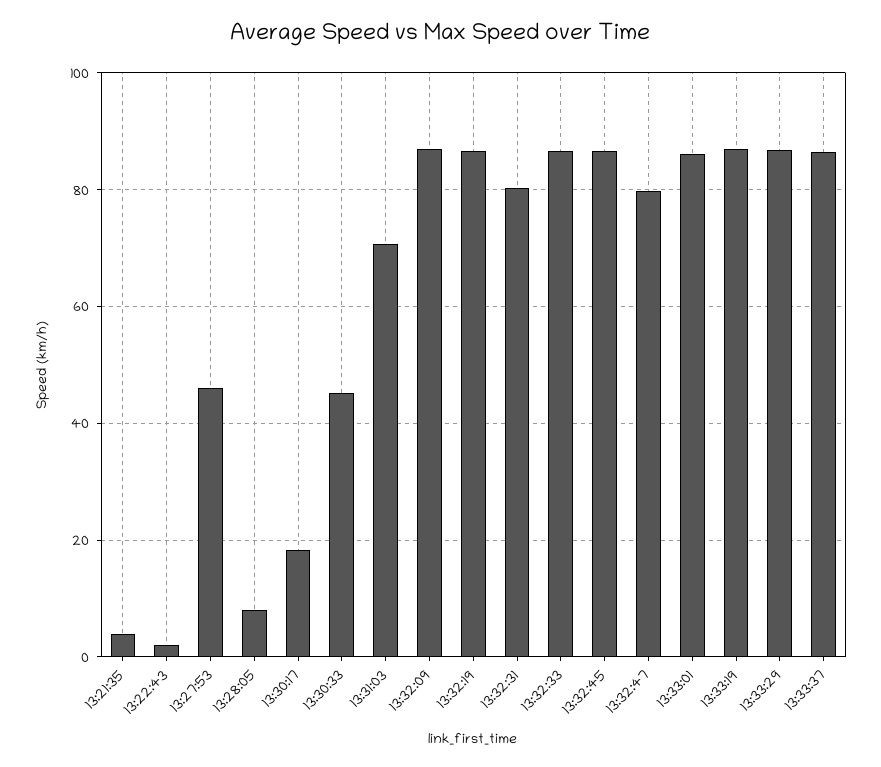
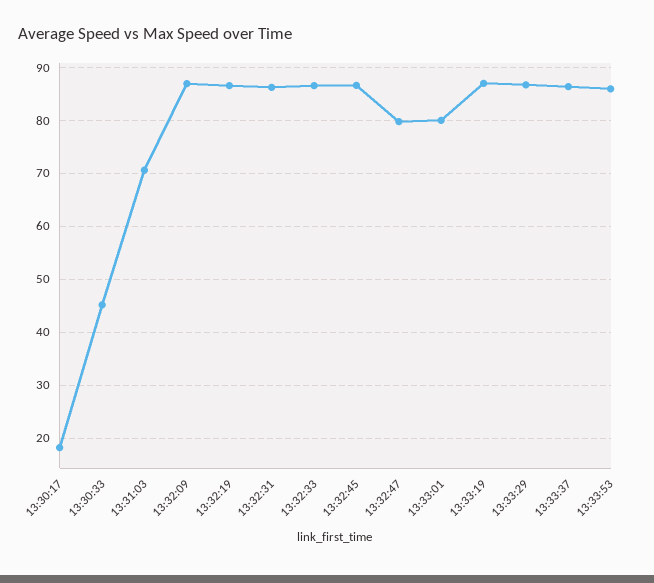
13:21:35: 4 -> none
13:22:43: 2 -> none
13:27:53: 46 -> none
13:28:05: 8 -> none
13:32:31: 80 -> 86
13:33:01: 86 -> 80
13:33:53: none -> 86

